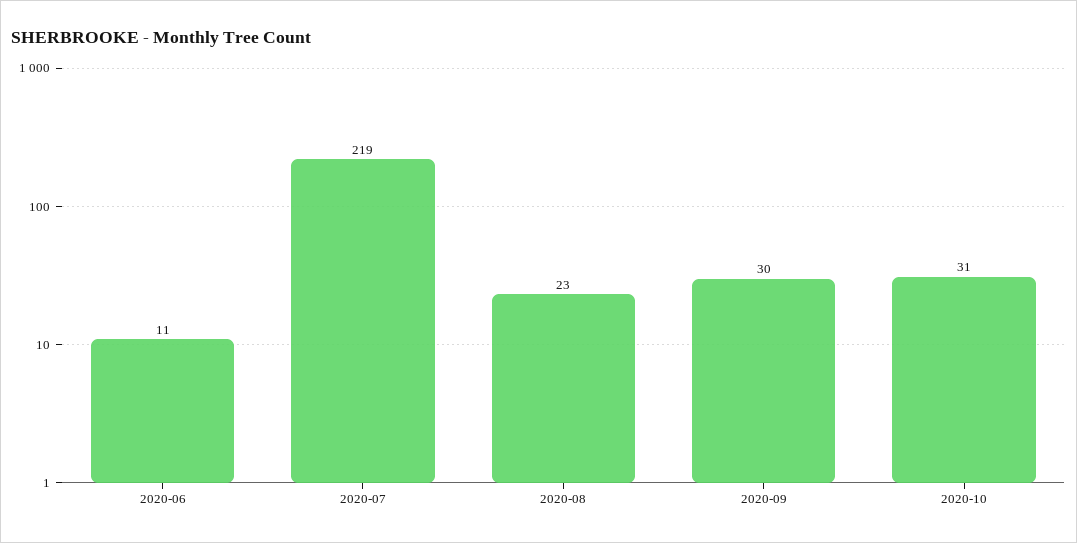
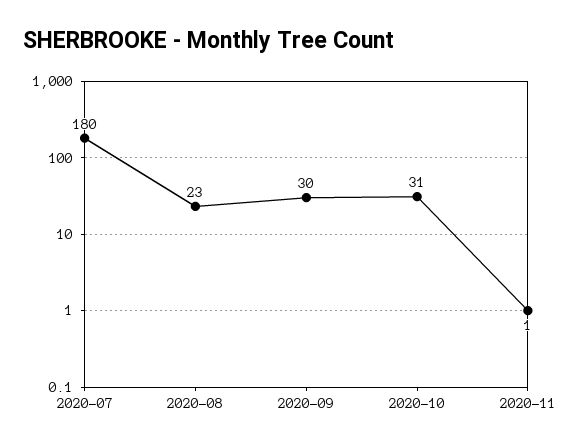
2020-06: 11 -> none
2020-07: 219 -> 180
2020-11: none -> 1

